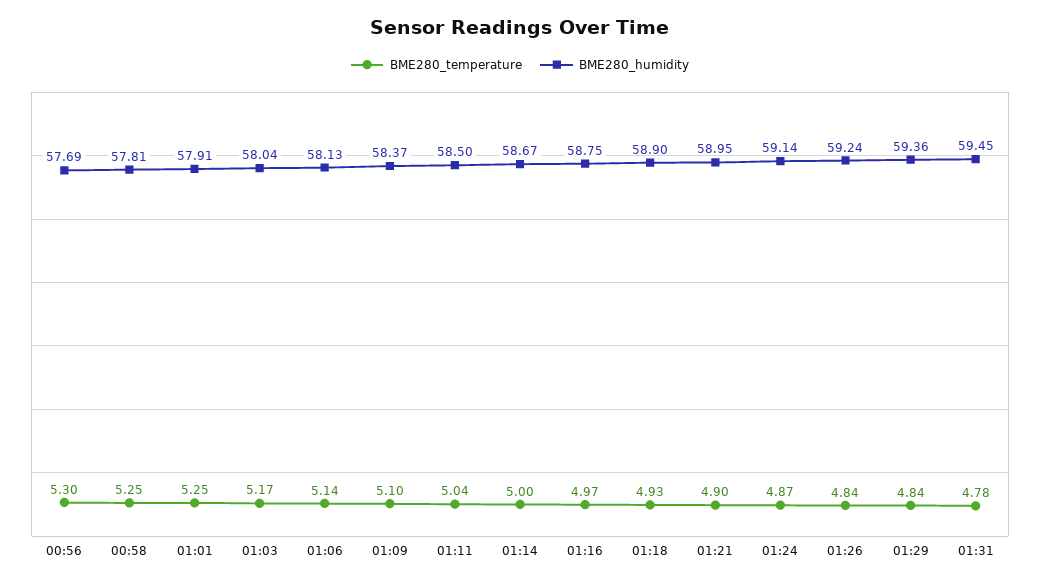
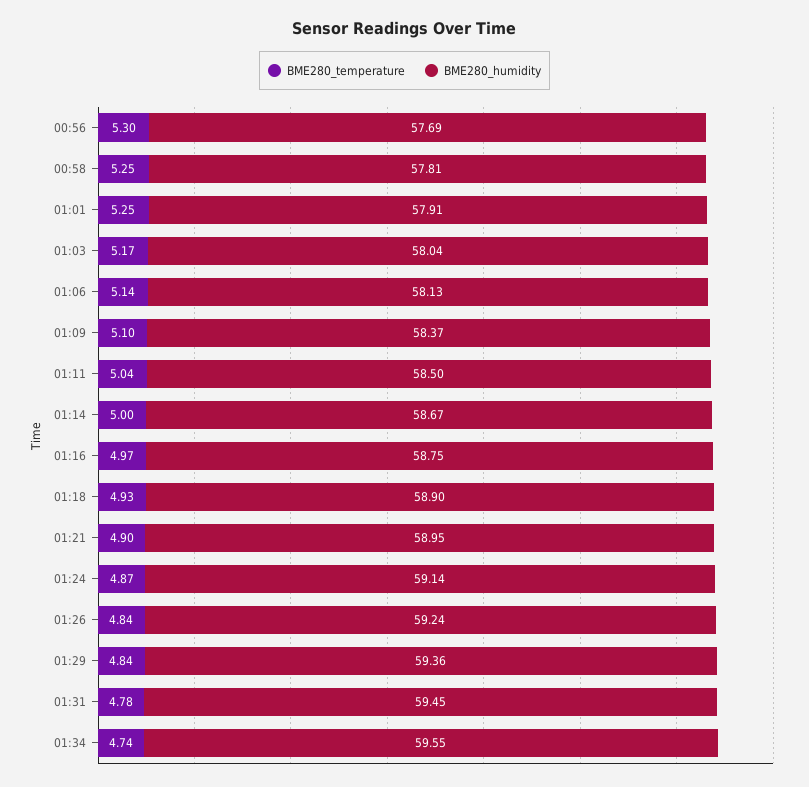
BME280_temperature, 01:34: none -> 4.74
BME280_humidity, 01:34: none -> 59.55

